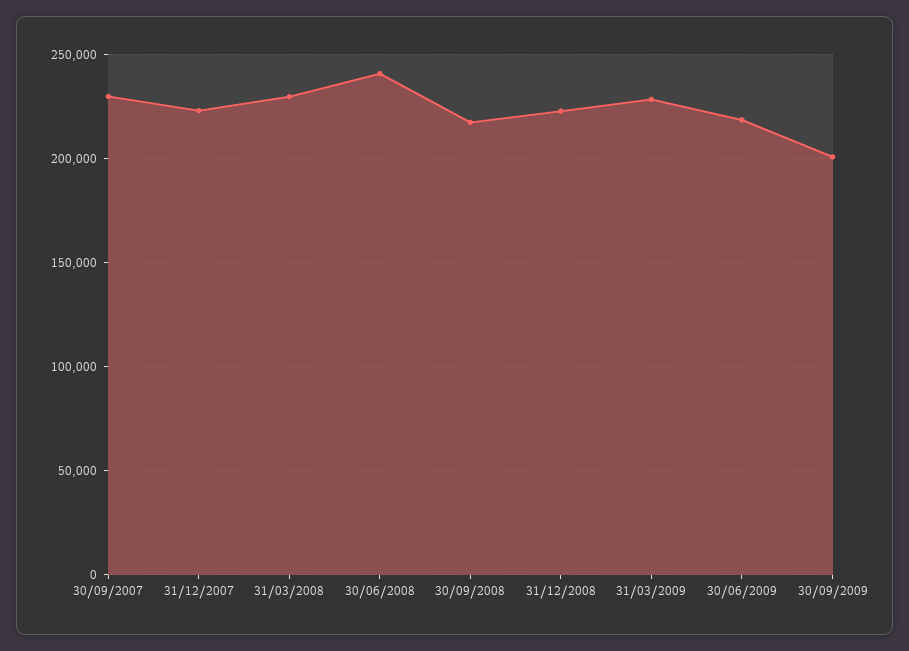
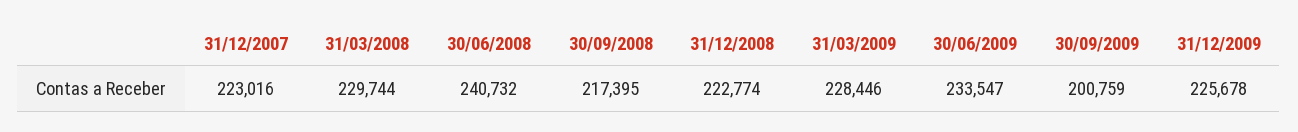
30/09/2007: 230000 -> none
30/06/2009: 220000 -> 233547
31/12/2009: none -> 225678

